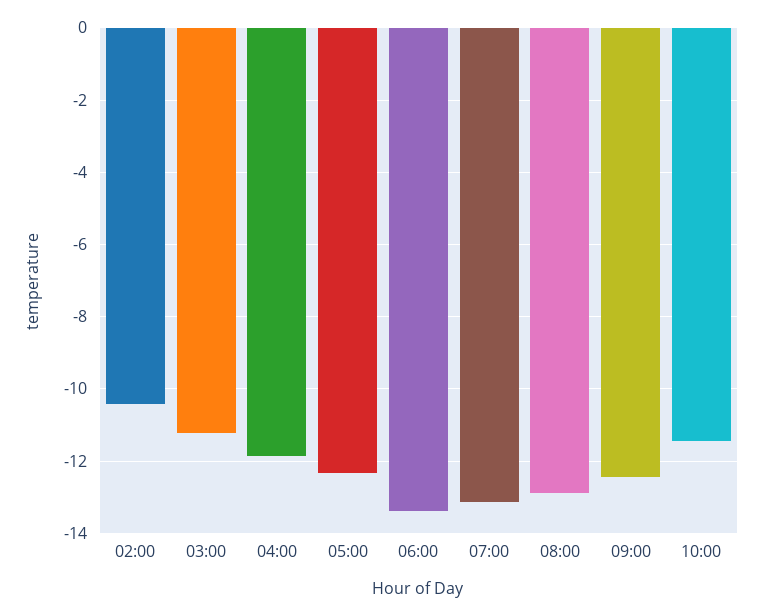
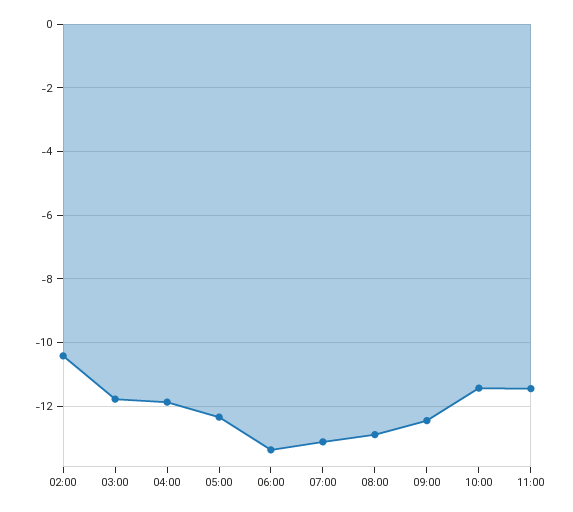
03:00: -11.2 -> -11.8
11:00: none -> -11.4

